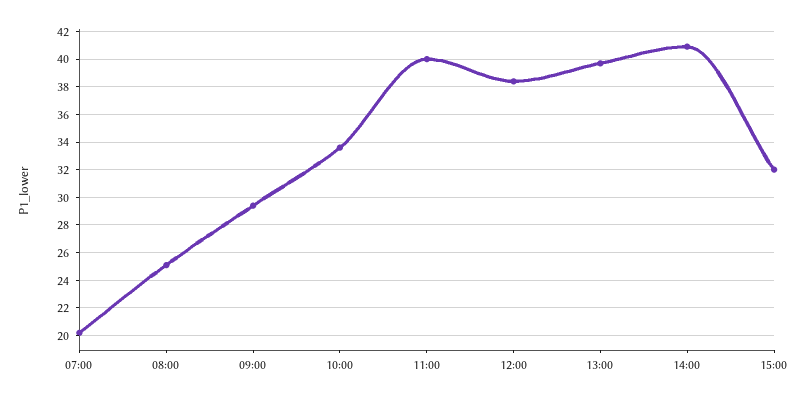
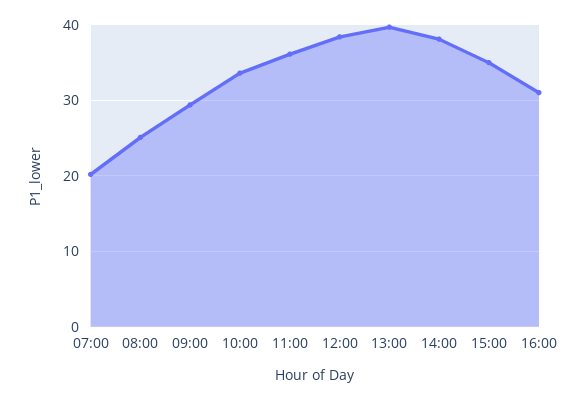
11:00: 40 -> 36
14:00: 41 -> 38
15:00: 32 -> 35
16:00: none -> 31

